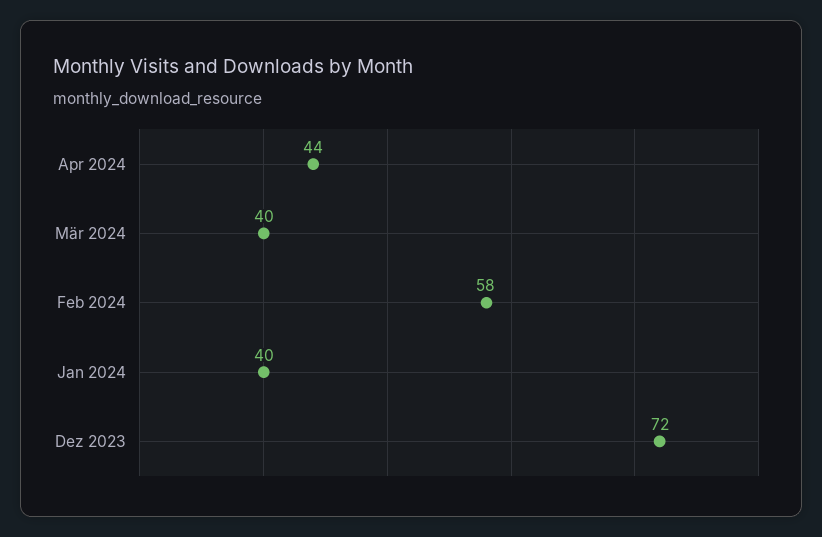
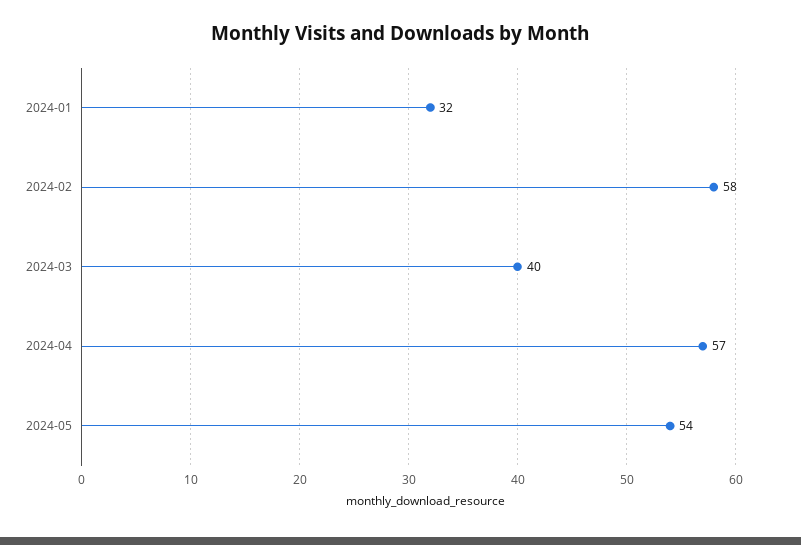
Apr 2024: 44 -> 57
Jan 2024: 40 -> 32
Dez 2023: 72 -> none
2024-05: none -> 54

